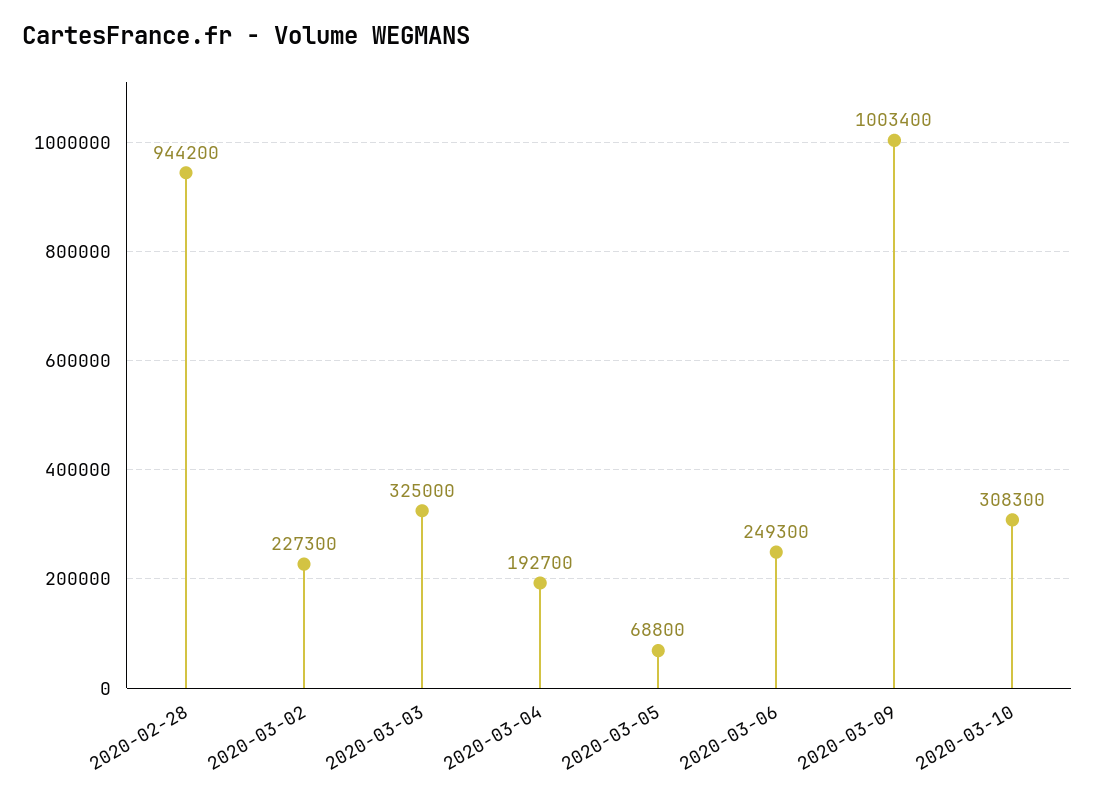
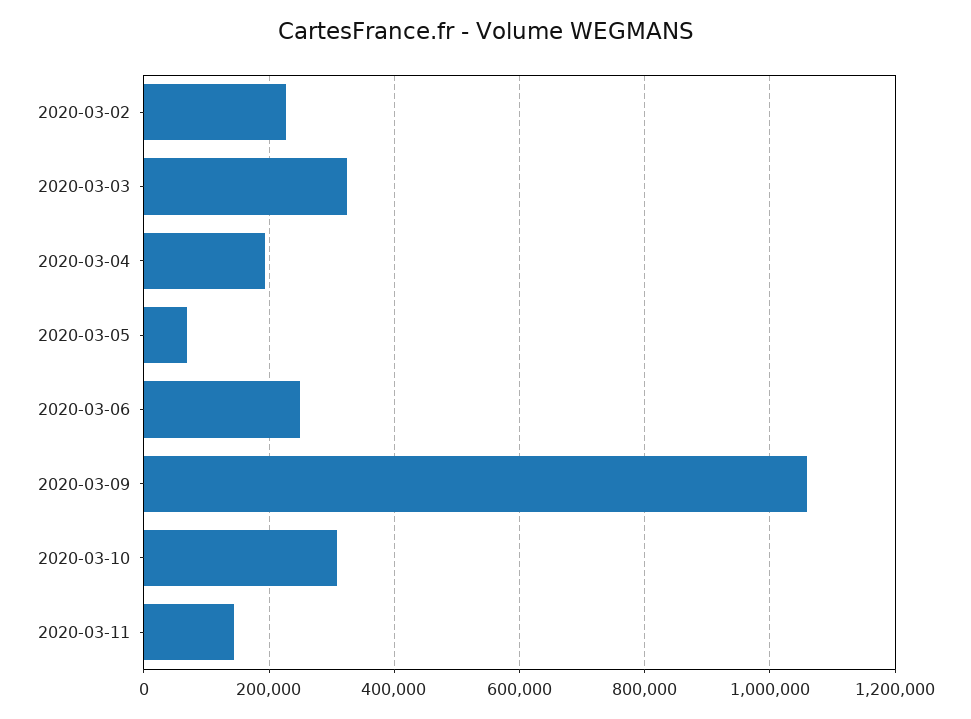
2020-02-28: 944200 -> none
2020-03-09: 1003400 -> 1060000
2020-03-11: none -> 140000

